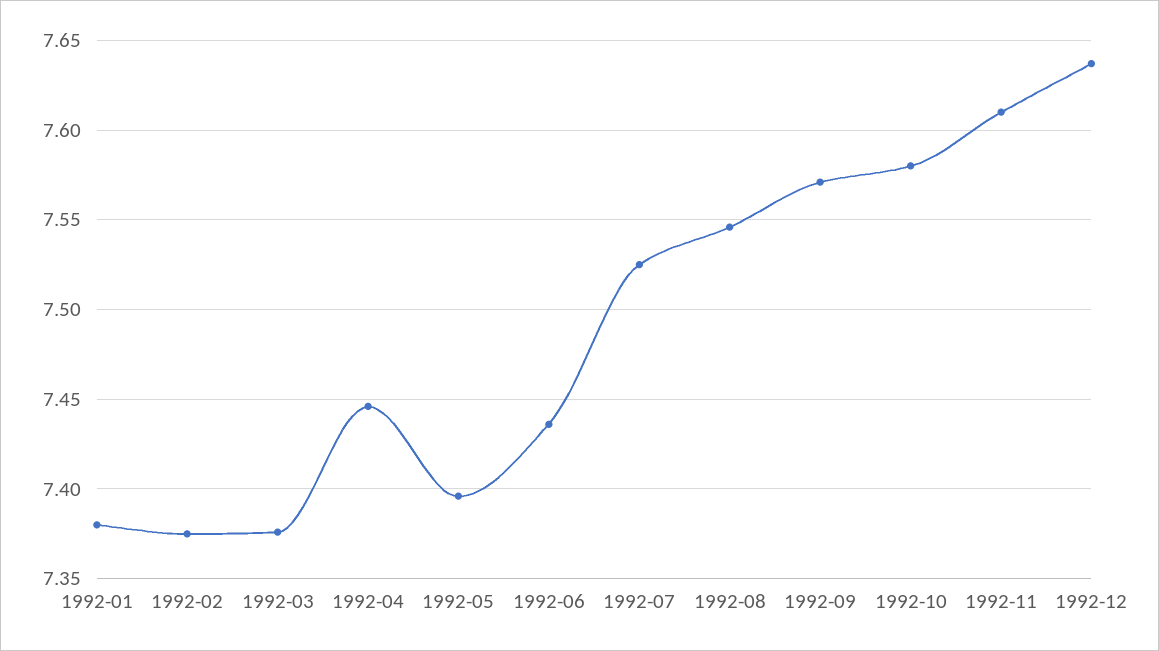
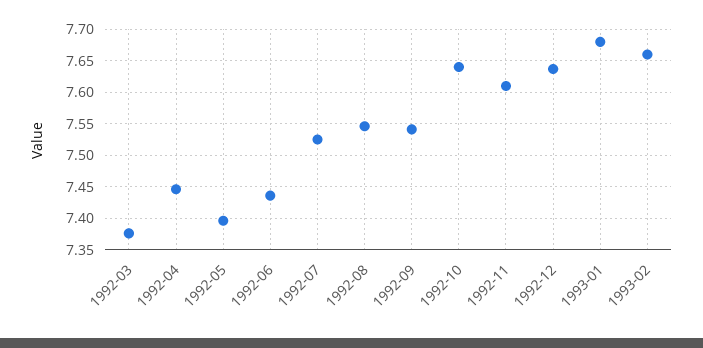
1992-01: 7.38 -> none
1992-02: 7.375 -> none
1992-09: 7.57 -> 7.54
1992-10: 7.58 -> 7.64
1993-01: none -> 7.68
1993-02: none -> 7.66

